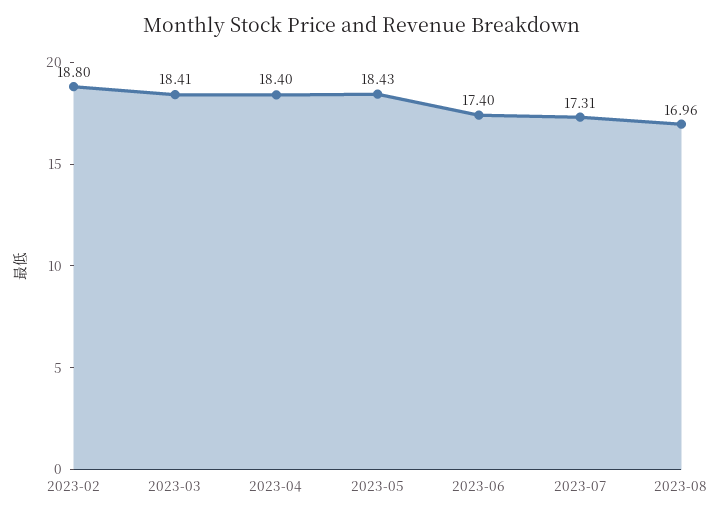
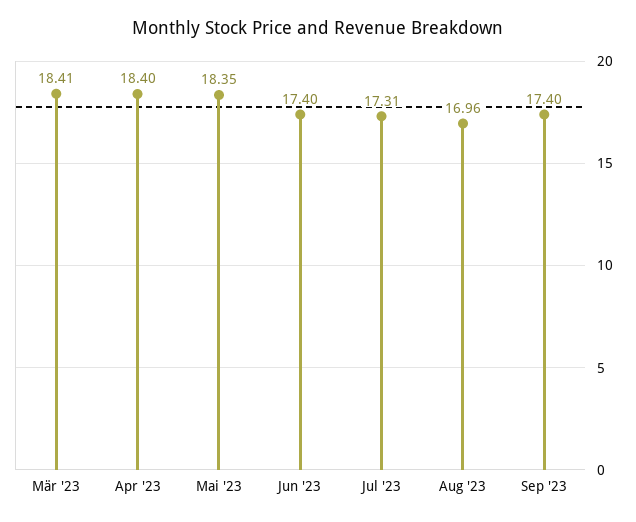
2023-02: 18.8 -> none
2023-05: 18.43 -> 18.35
Sep '23: none -> 17.4

